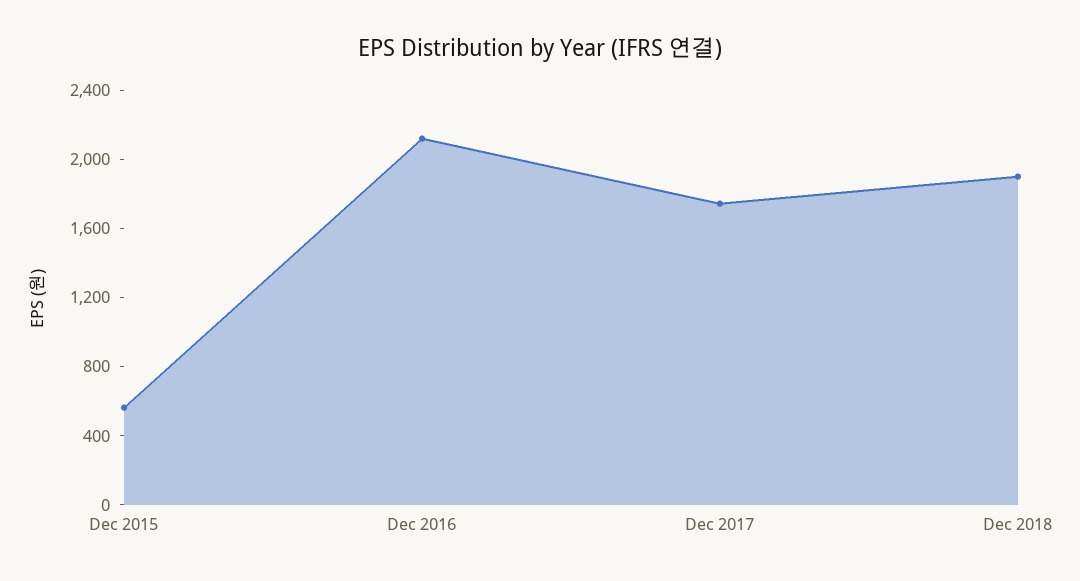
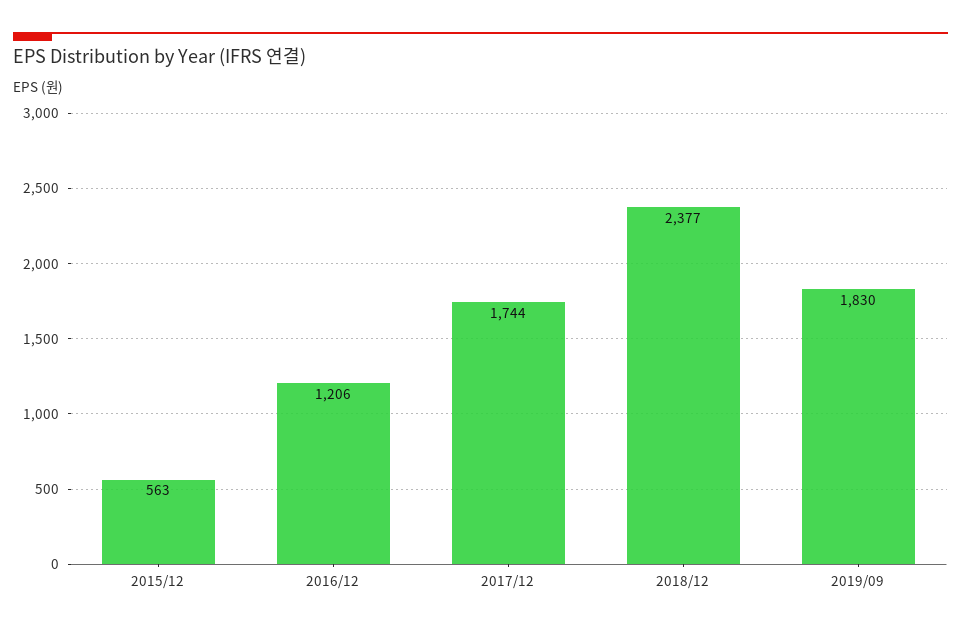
Dec 2016: 2100 -> 1206
Dec 2018: 1900 -> 2377
2019/09: none -> 1830

